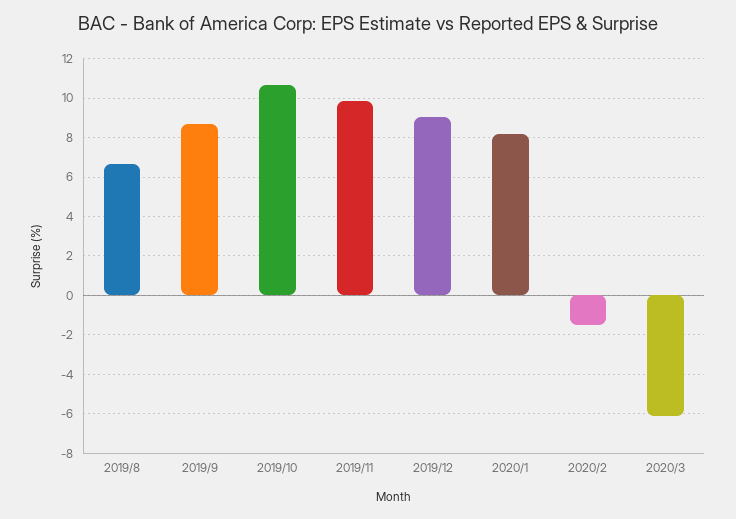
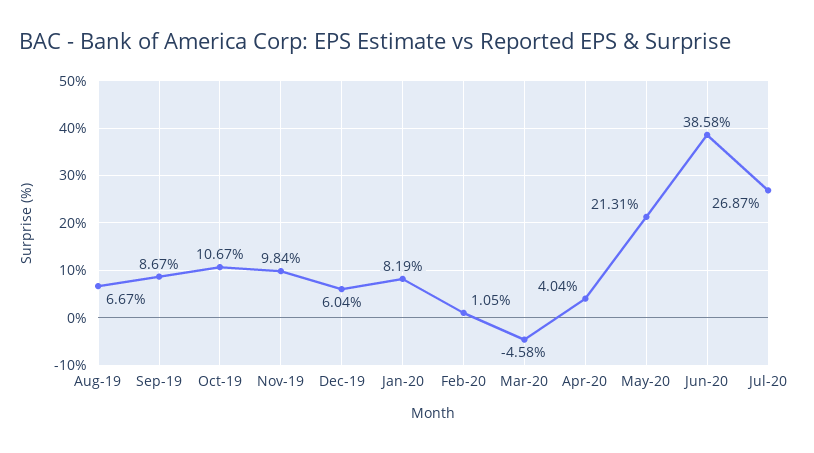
2019/12: 9 -> 6.04
2020/2: -1.5 -> 1.05
2020/3: -6 -> -4.58
Apr-20: none -> 4.04
May-20: none -> 21.31
Jun-20: none -> 38.58
Jul-20: none -> 26.87

